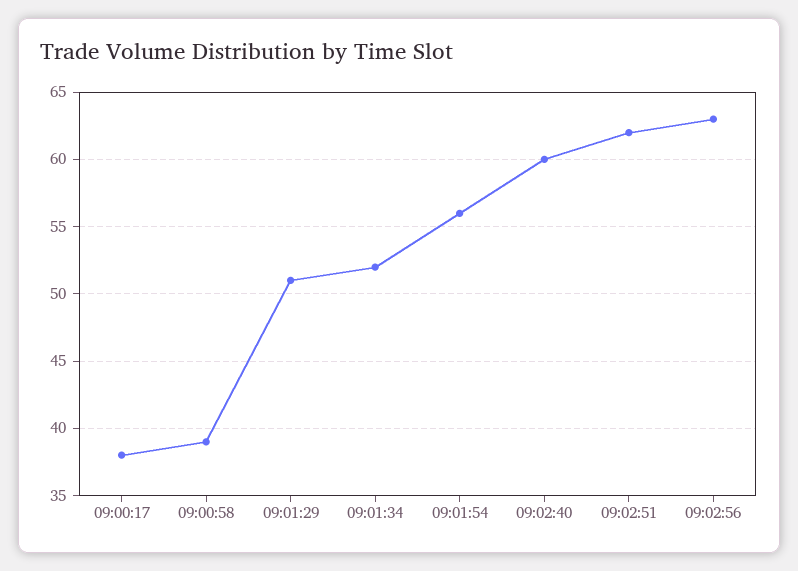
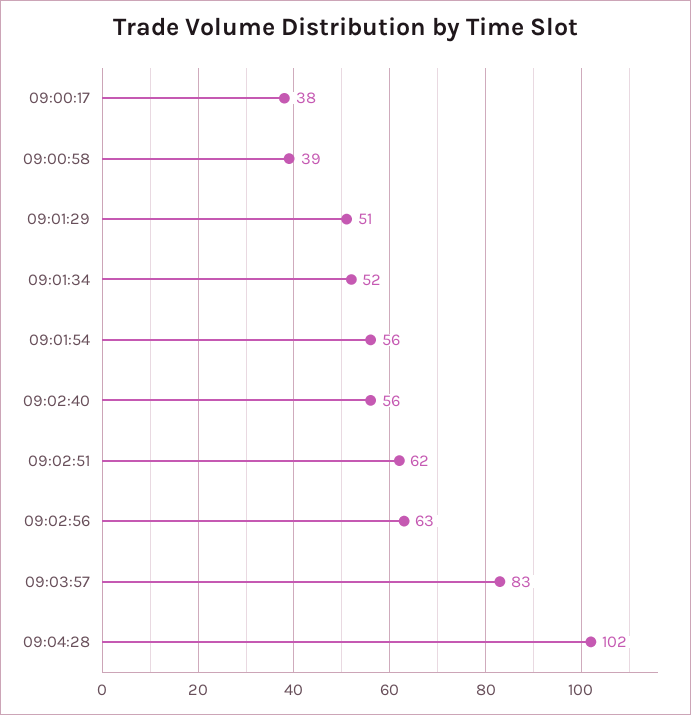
09:02:40: 60 -> 56
09:03:57: none -> 83
09:04:28: none -> 102

